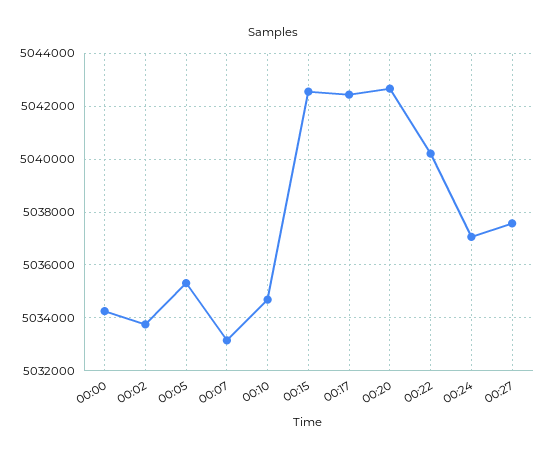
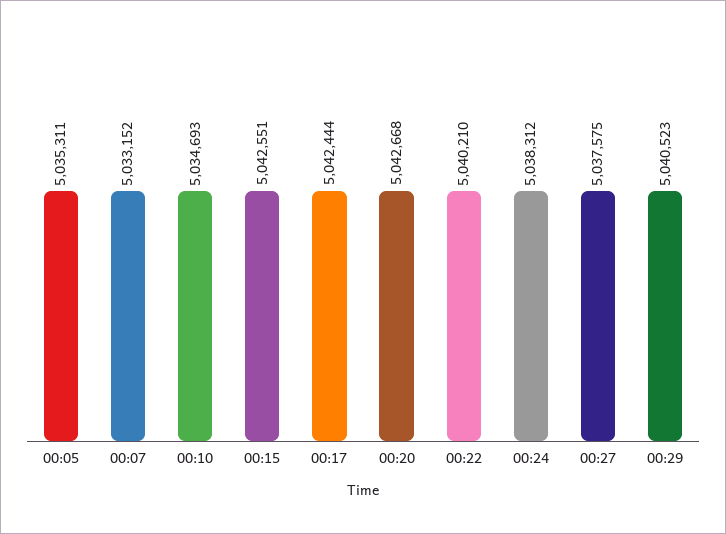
00:00: 5034250 -> none
00:02: 5033750 -> none
00:24: 5037000 -> 5038312
00:29: none -> 5040523

